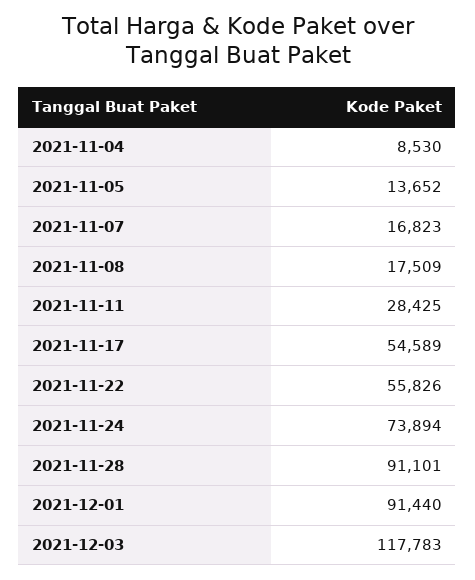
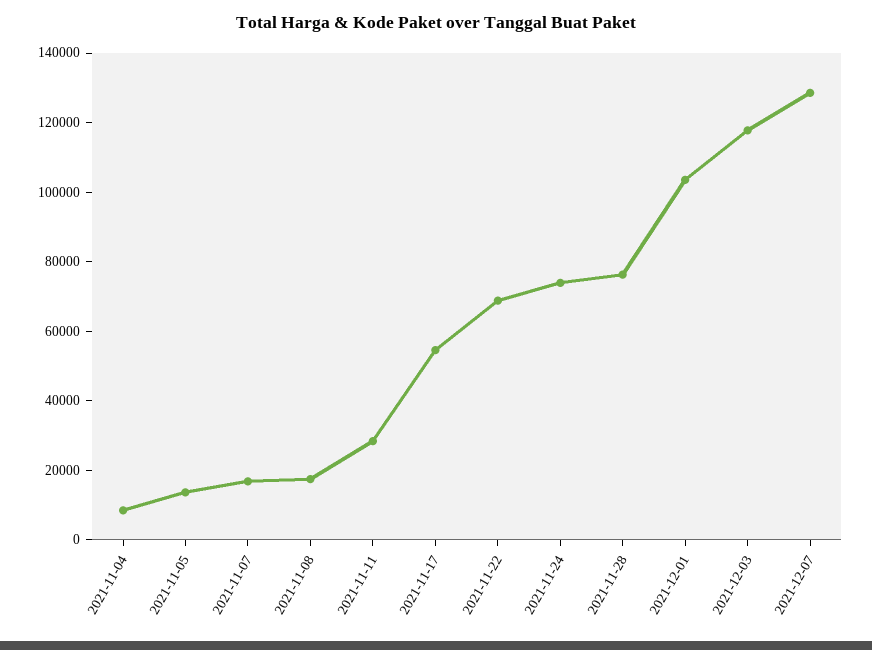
2021-11-22: 55826 -> 70000
2021-11-28: 91101 -> 75000
2021-12-01: 91440 -> 105000
2021-12-07: none -> 130000

